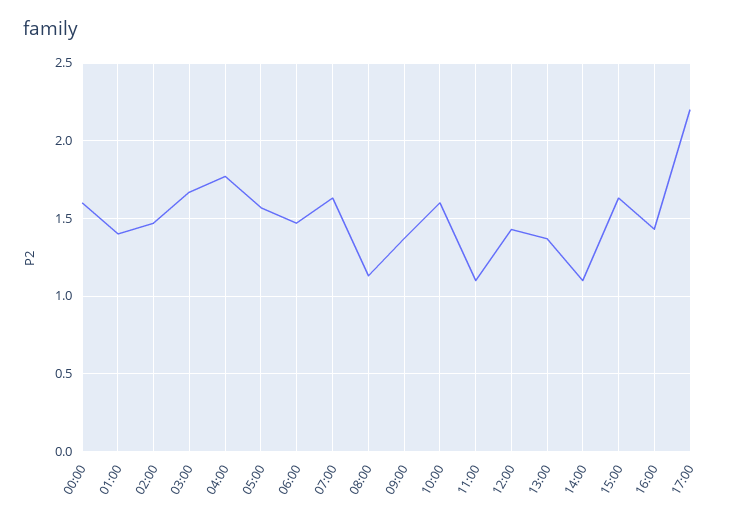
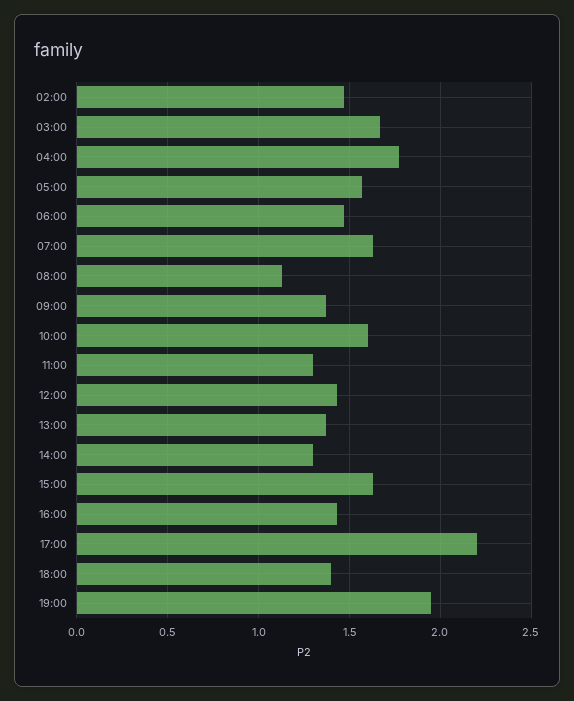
00:00: 1.6 -> none
01:00: 1.4 -> none
11:00: 1.1 -> 1.3
14:00: 1.1 -> 1.3
18:00: none -> 1.4
19:00: none -> 1.95

